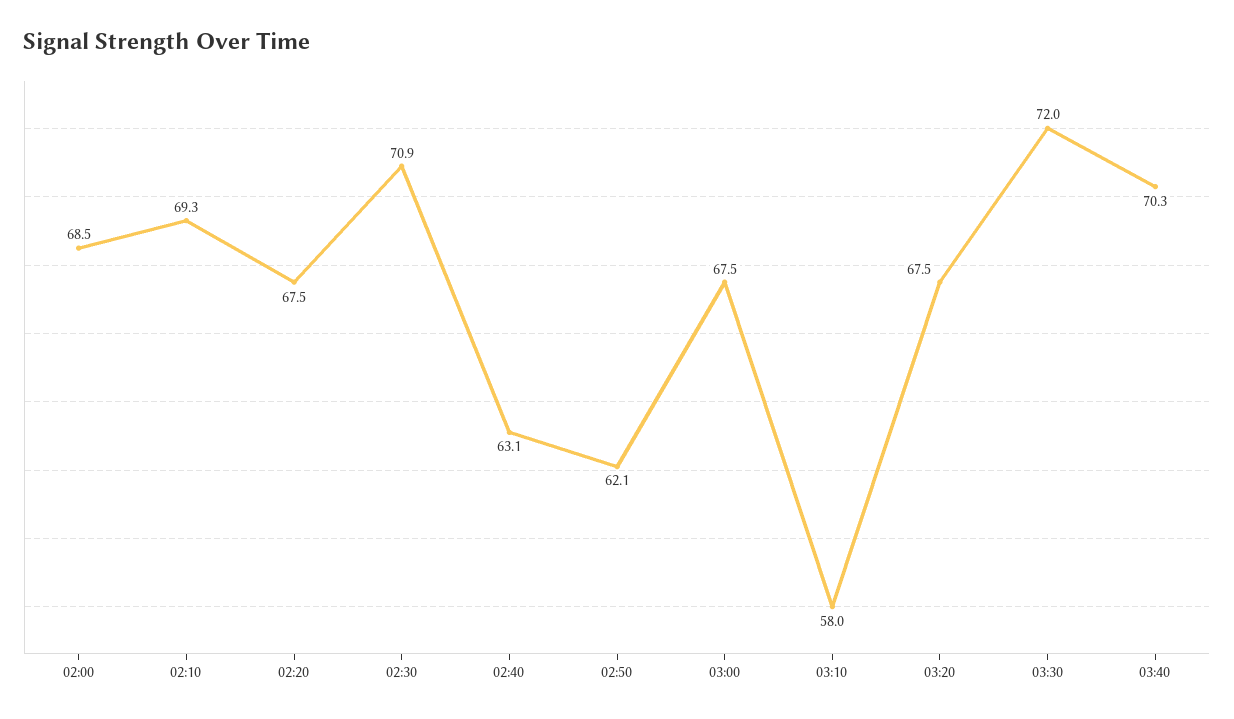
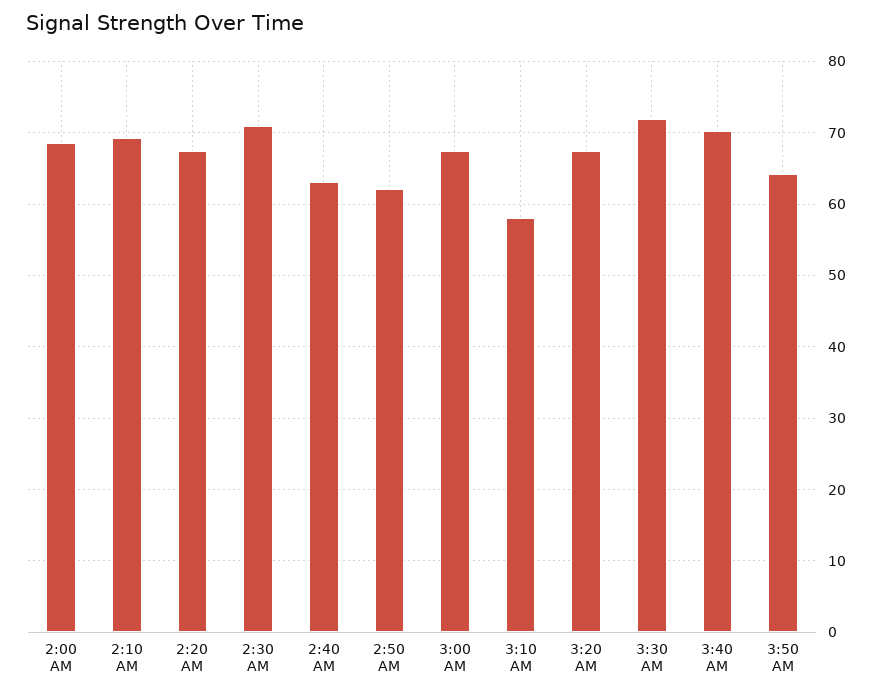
3:50 AM: none -> 64

